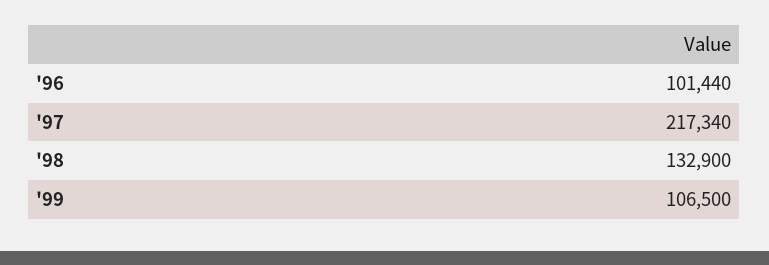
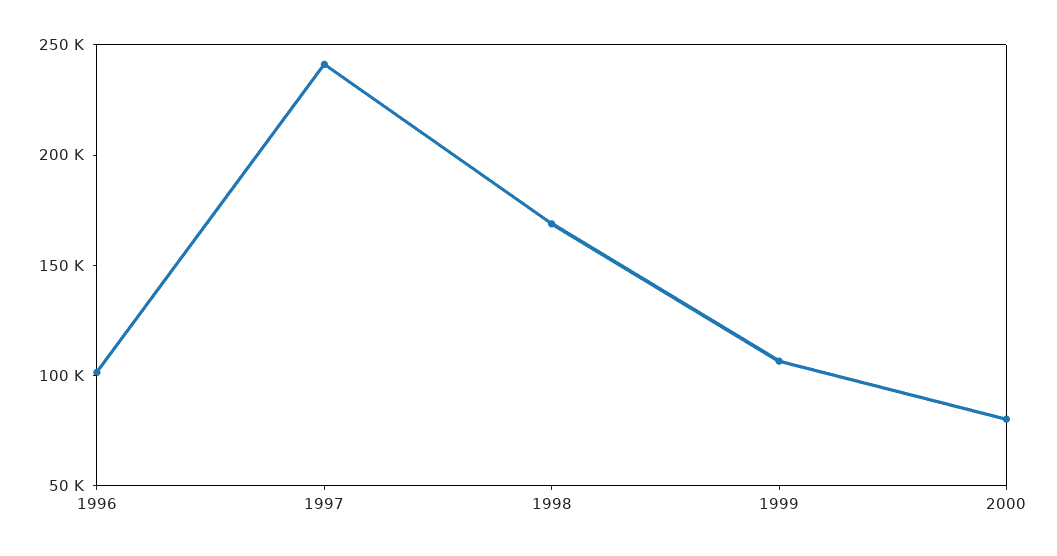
'97: 217340 -> 240000
'98: 132900 -> 170000
2000: none -> 80000

